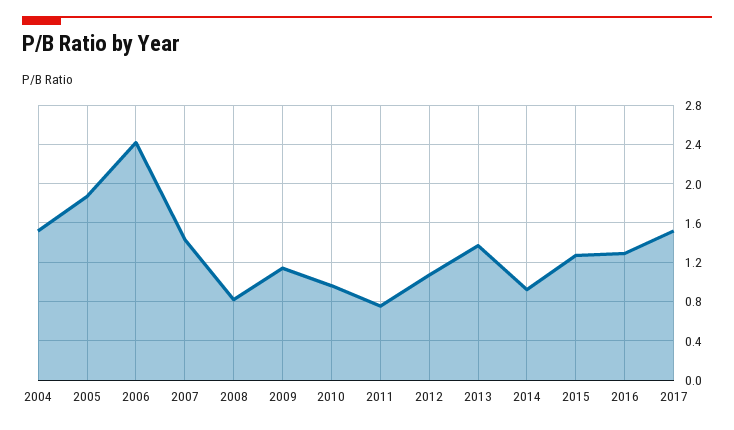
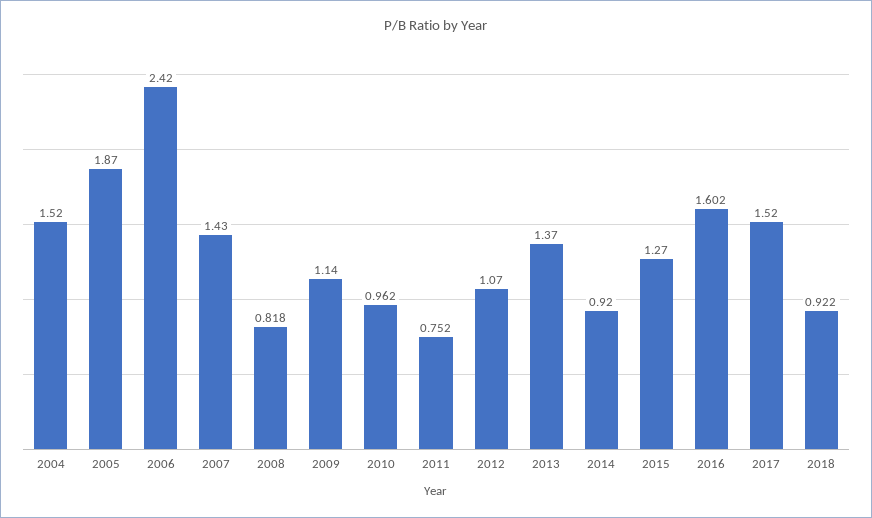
2016: 1.3 -> 1.602
2018: none -> 0.922

